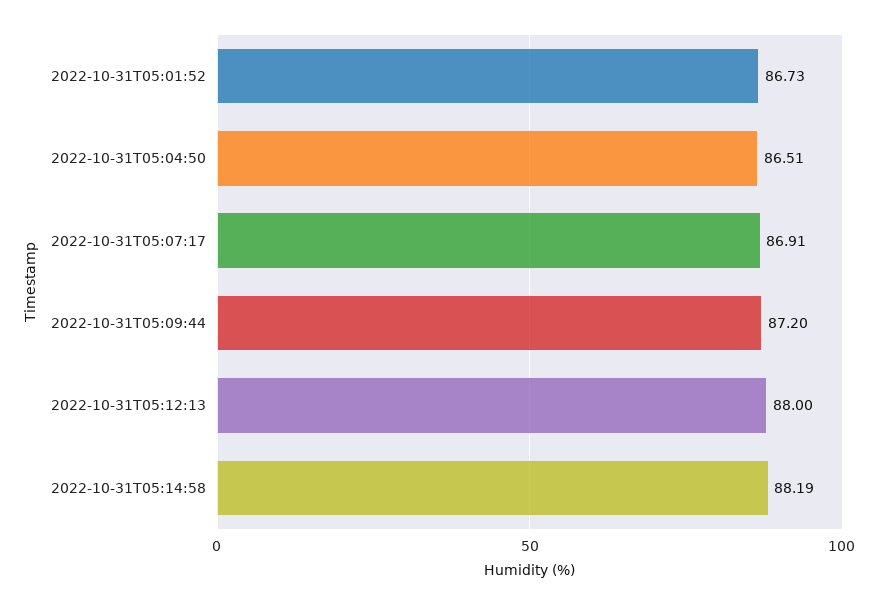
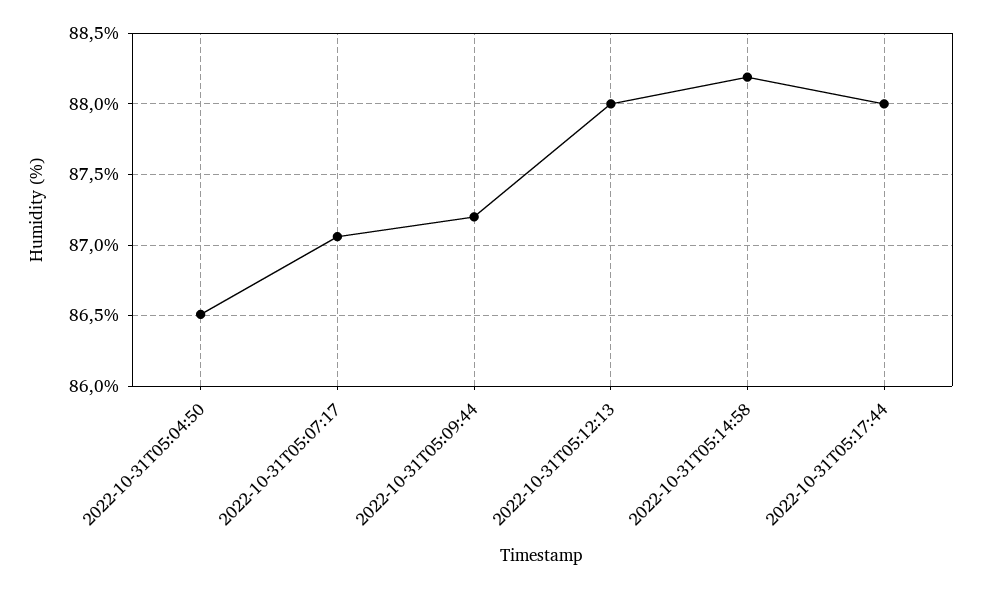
2022-10-31T05:01:52: 86.73 -> none
2022-10-31T05:07:17: 86.91 -> 87.05
2022-10-31T05:17:44: none -> 88

